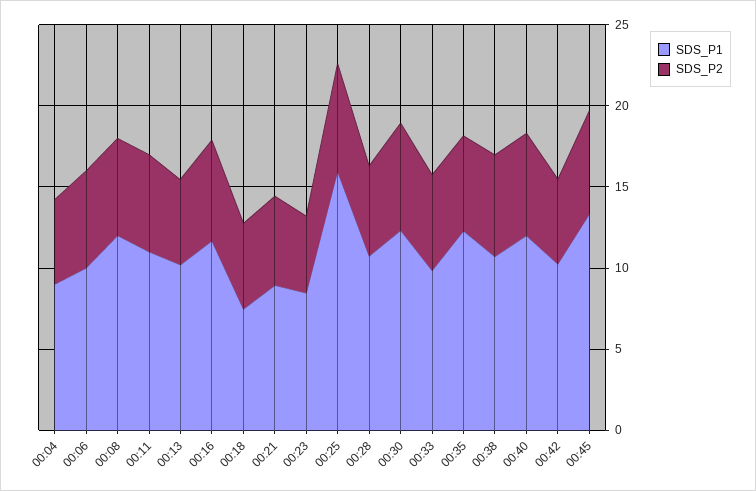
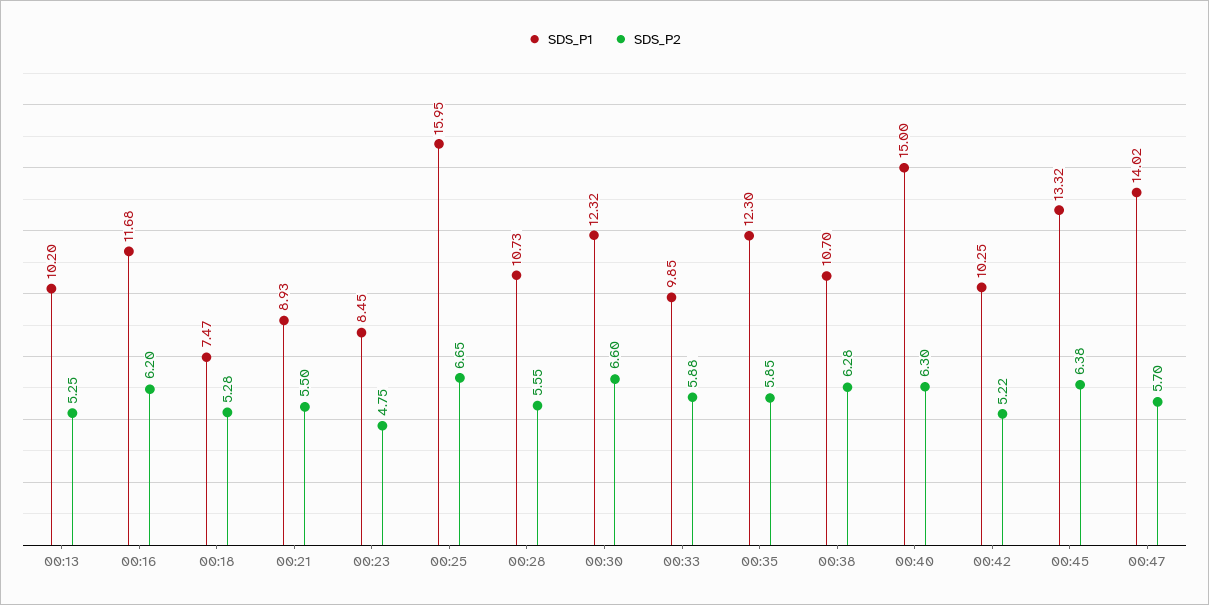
SDS_P1, 00:04: 9 -> none
SDS_P2, 00:04: 5 -> none
SDS_P1, 00:06: 10 -> none
SDS_P2, 00:06: 6 -> none
SDS_P1, 00:08: 12 -> none
SDS_P2, 00:08: 6 -> none
SDS_P1, 00:11: 11 -> none
SDS_P2, 00:11: 6 -> none
SDS_P1, 00:40: 12 -> 15
SDS_P1, 00:47: none -> 14.02
SDS_P2, 00:47: none -> 5.7

